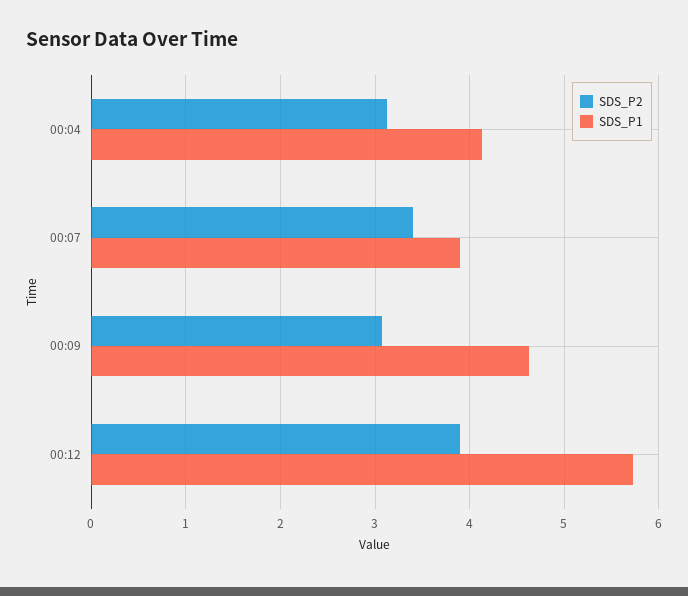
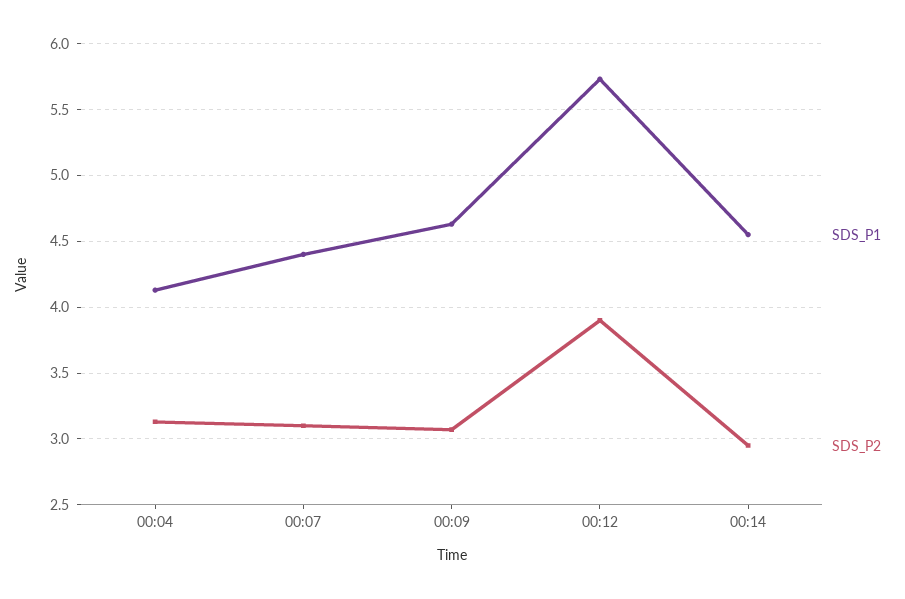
SDS_P2, 00:07: 3.4 -> 3.1
SDS_P1, 00:07: 3.9 -> 4.4
SDS_P1, 00:14: none -> 4.55
SDS_P2, 00:14: none -> 2.95

